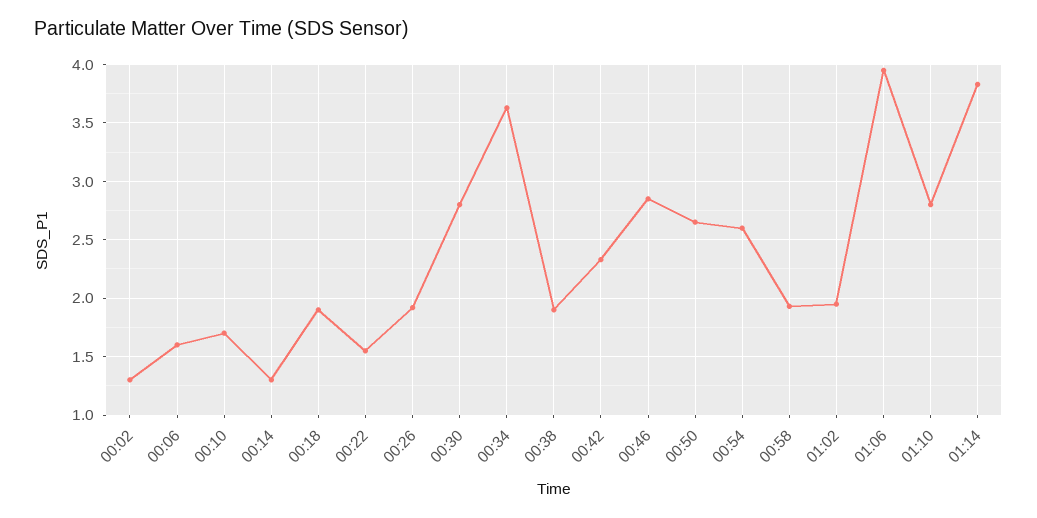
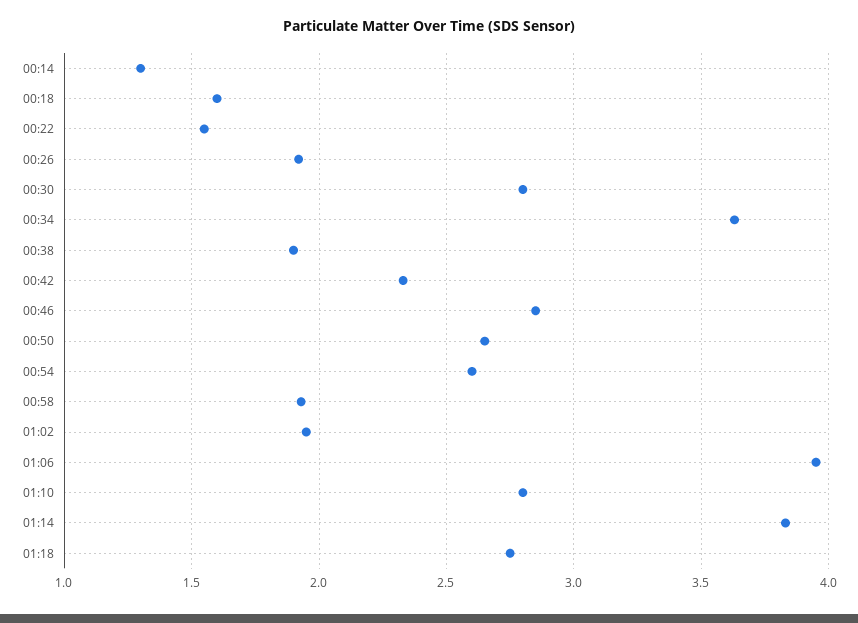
00:02: 1.3 -> none
00:06: 1.6 -> none
00:10: 1.7 -> none
00:18: 1.9 -> 1.6
01:18: none -> 2.75

